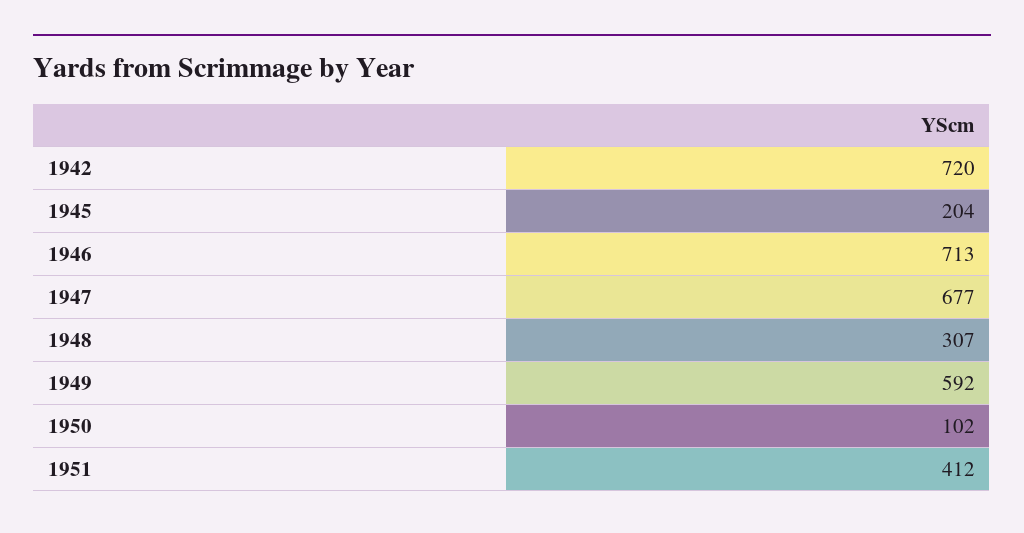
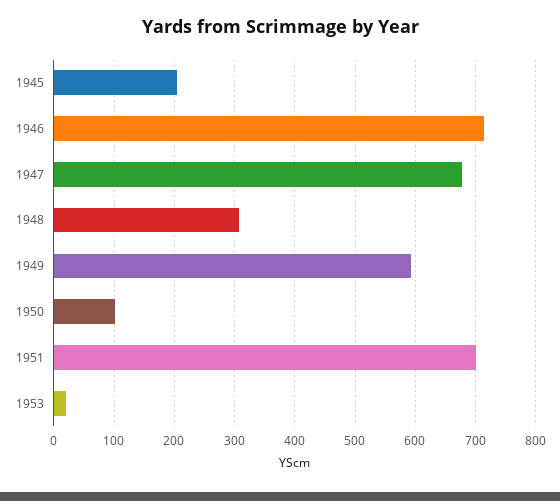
1942: 720 -> none
1951: 412 -> 700
1953: none -> 20

